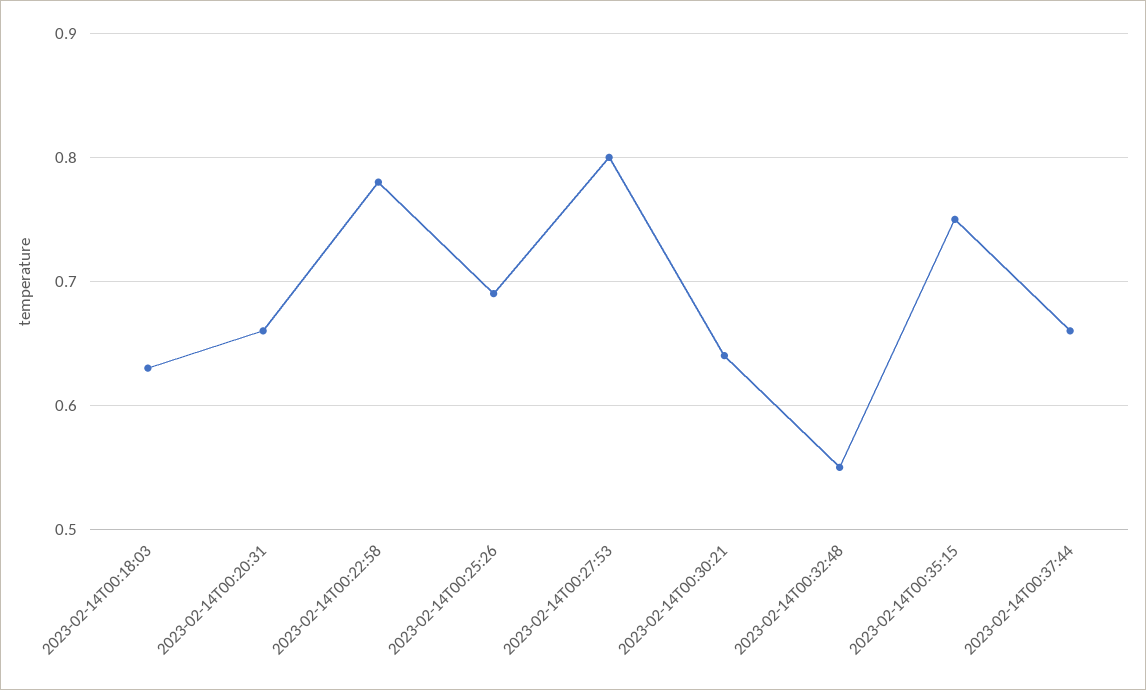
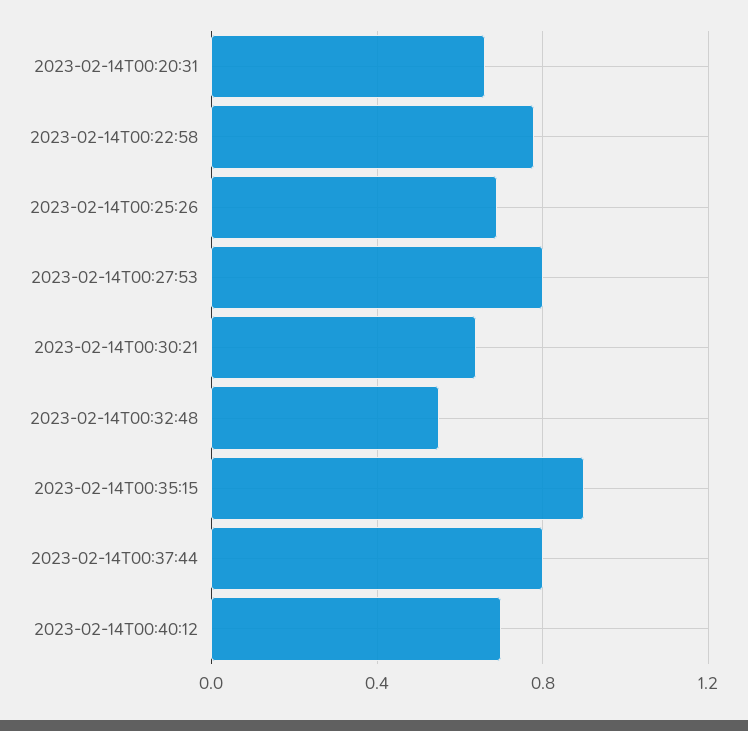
2023-02-14T00:18:03: 0.63 -> none
2023-02-14T00:35:15: 0.75 -> 0.9
2023-02-14T00:37:44: 0.66 -> 0.8
2023-02-14T00:40:12: none -> 0.7

